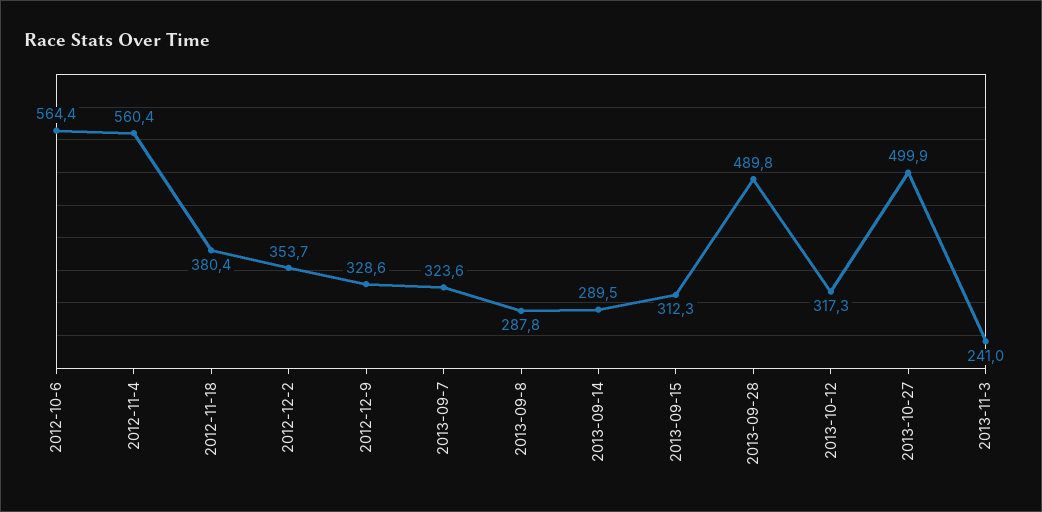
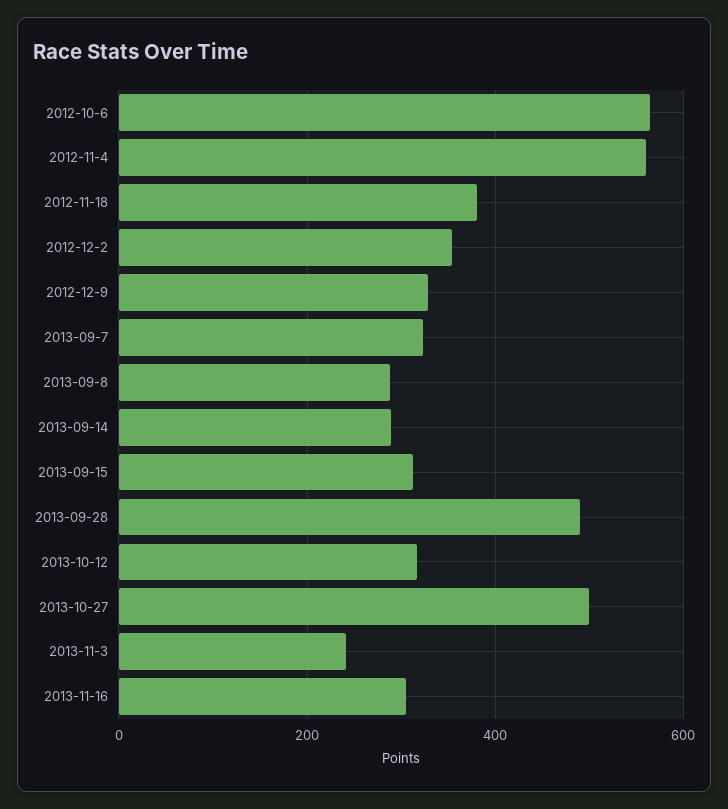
2013-11-16: none -> 300

